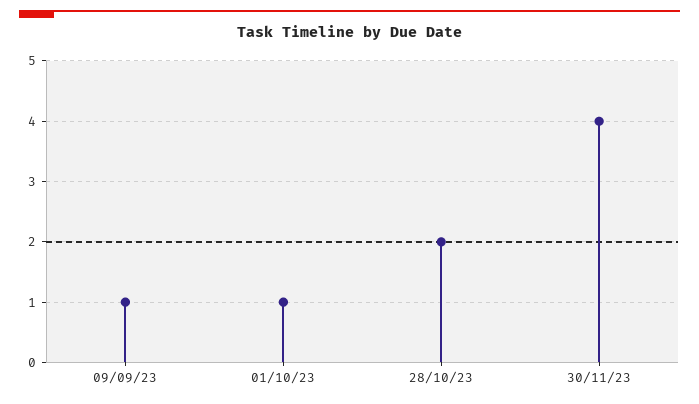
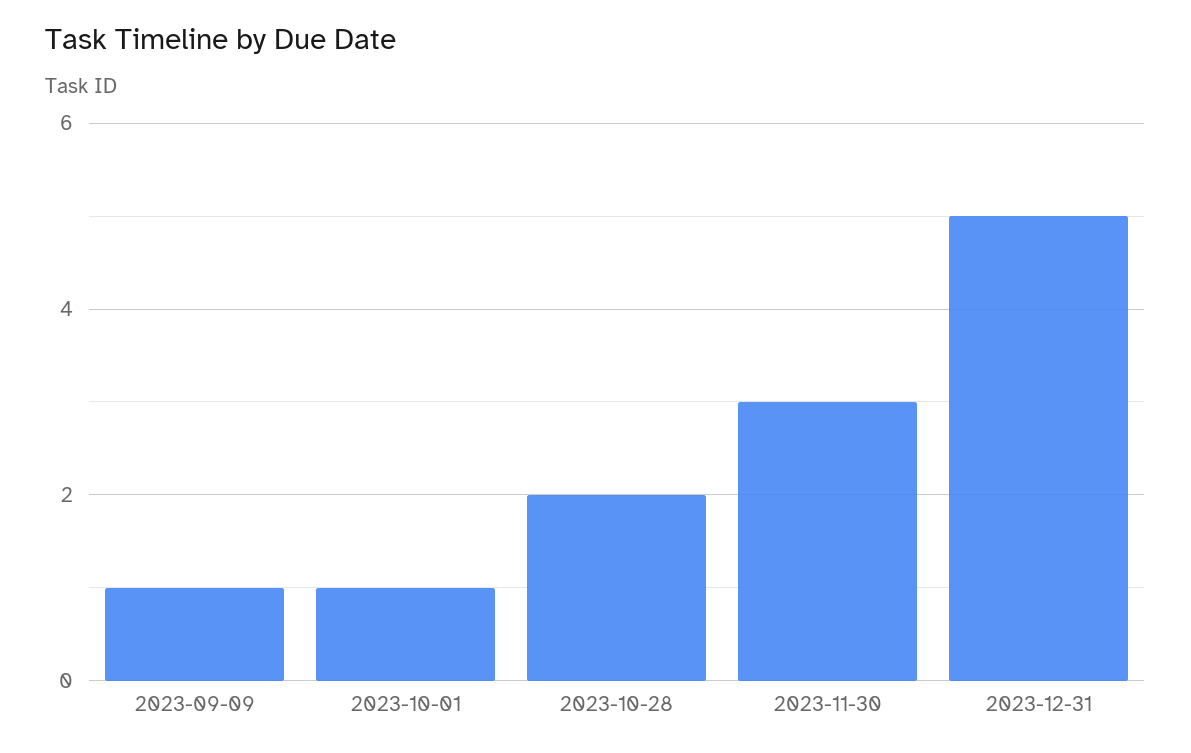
30/11/23: 4 -> 3
2023-12-31: none -> 5

